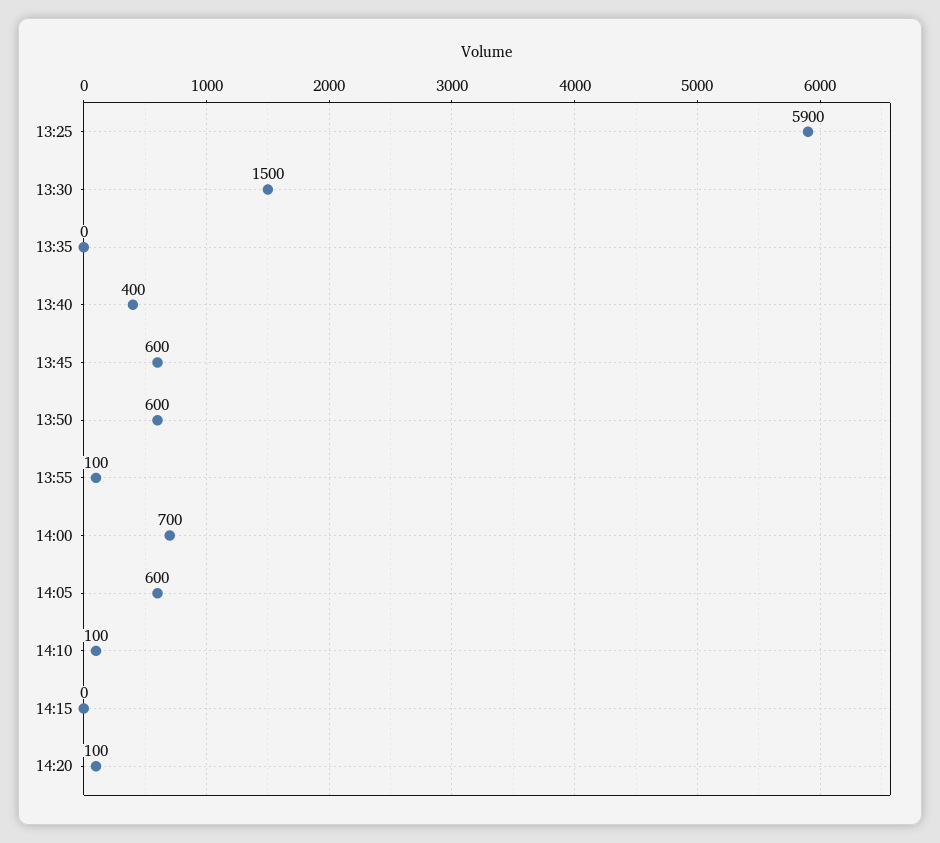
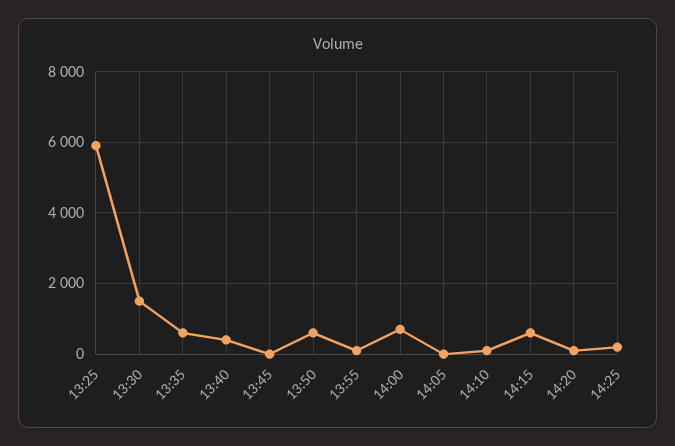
13:35: 0 -> 600
13:45: 600 -> 0
14:05: 600 -> 0
14:15: 0 -> 600
14:25: none -> 200

